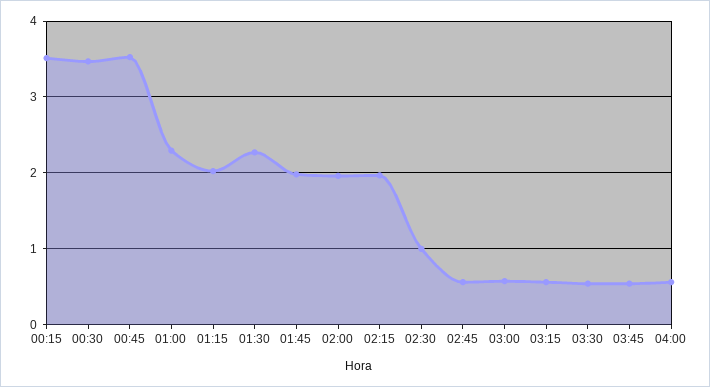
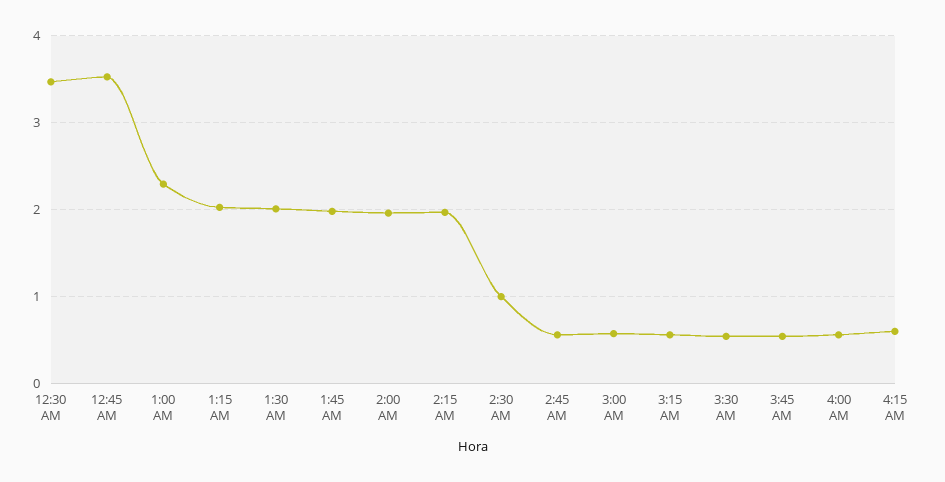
00:15: 3.5 -> none
01:30: 2.3 -> 2
4:15 AM: none -> 0.6

